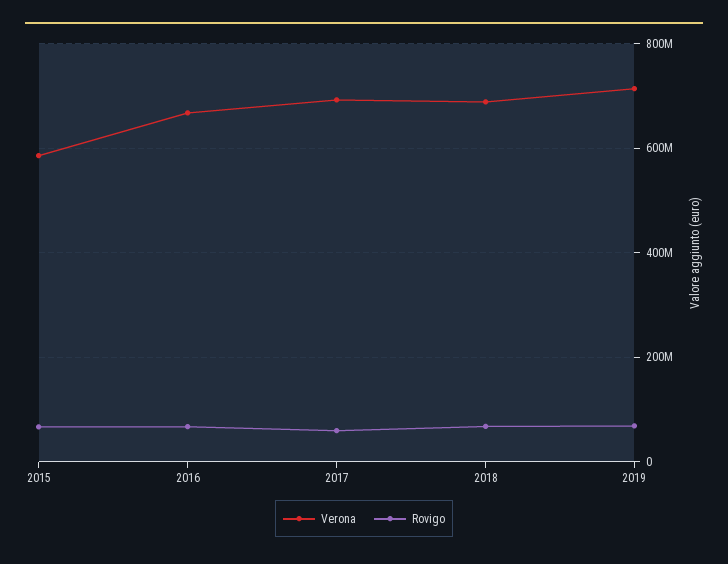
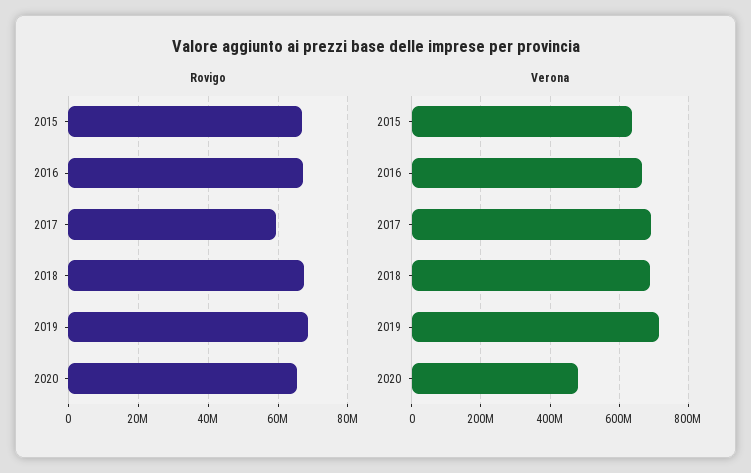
Verona, 2015: 580000000 -> 640000000
Rovigo, 2020: none -> 66000000
Verona, 2020: none -> 480000000

